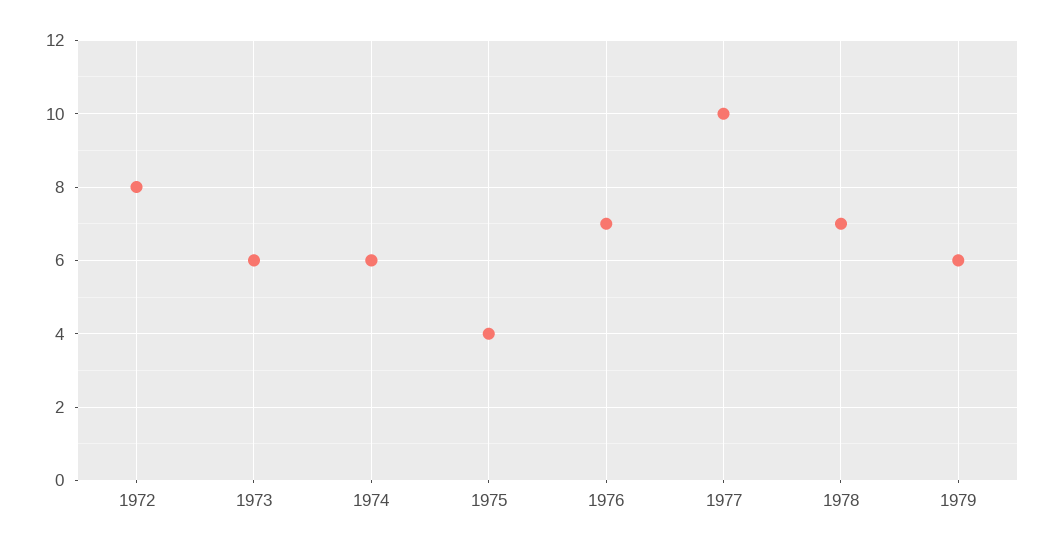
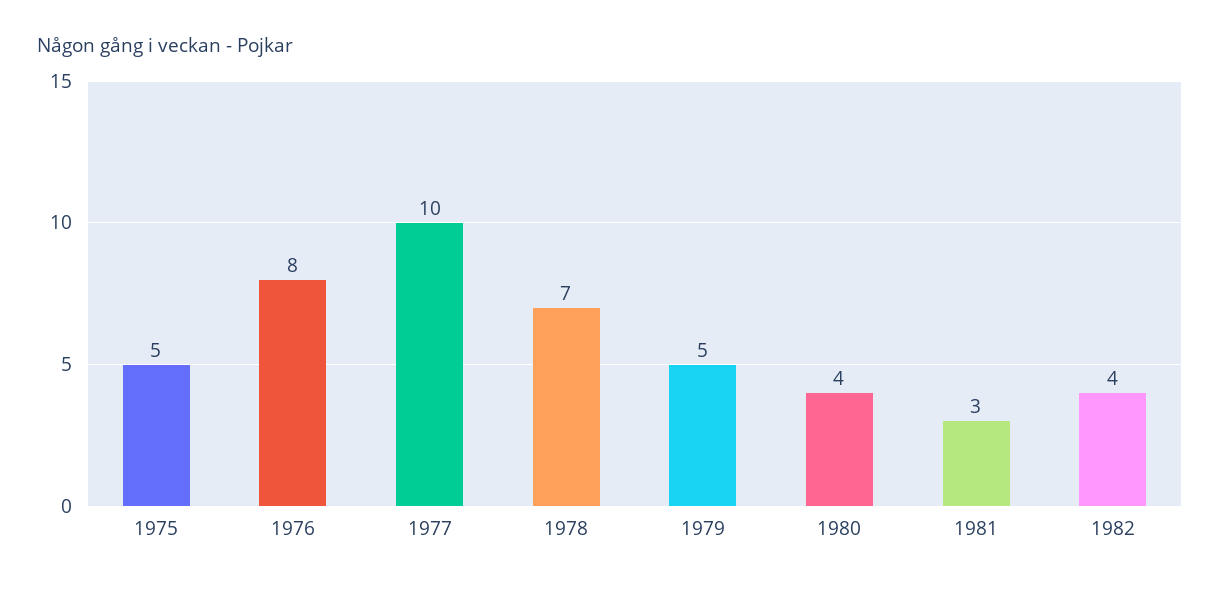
1972: 8 -> none
1973: 6 -> none
1974: 6 -> none
1975: 4 -> 5
1976: 7 -> 8
1979: 6 -> 5
1980: none -> 4
1981: none -> 3
1982: none -> 4

